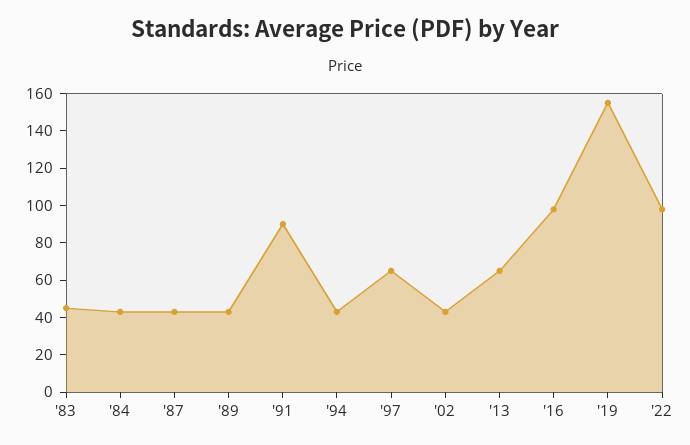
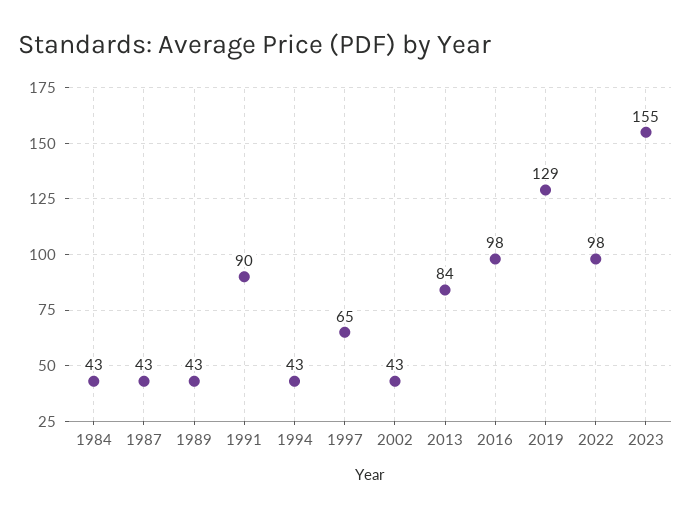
'83: 45 -> none
'13: 65 -> 84
'19: 155 -> 129
2023: none -> 155

